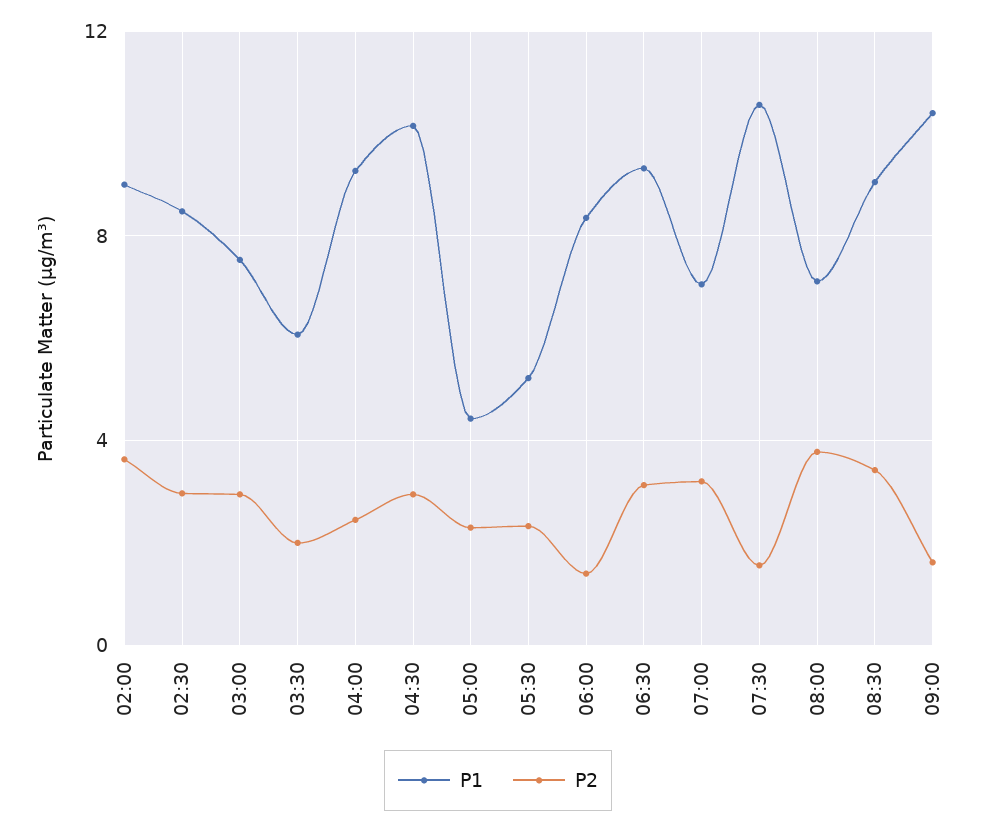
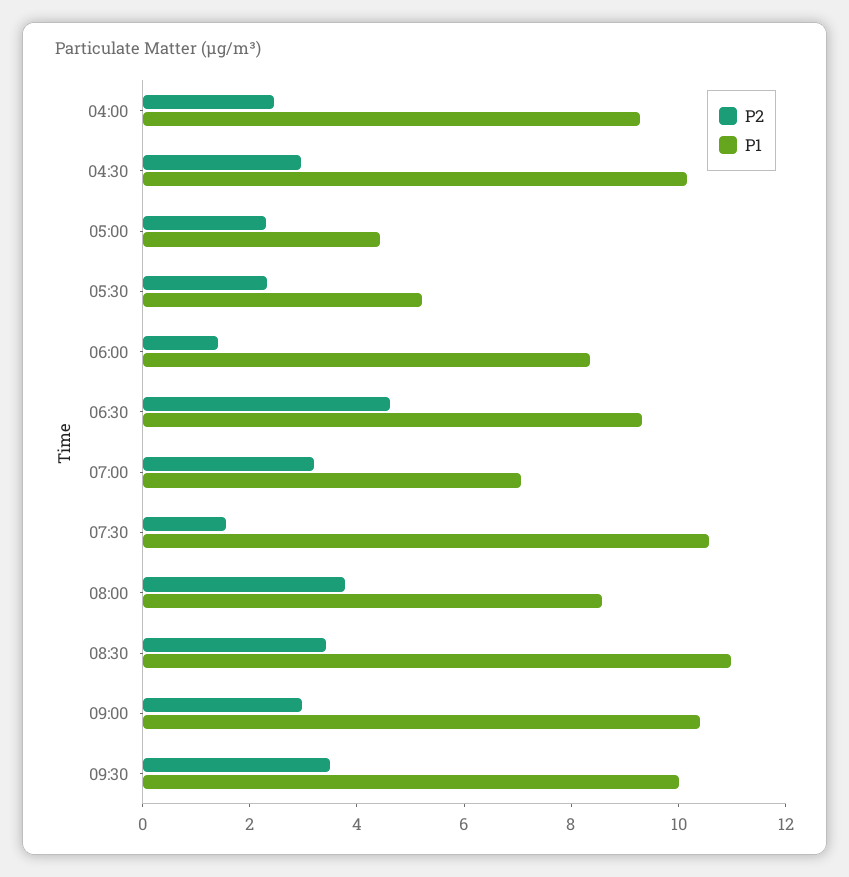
P1, 02:00: 9 -> none
P2, 02:00: 3.5 -> none
P1, 02:30: 8.5 -> none
P2, 02:30: 3 -> none
P1, 03:00: 7.5 -> none
P2, 03:00: 3 -> none
P1, 03:30: 6 -> none
P2, 03:30: 2 -> none
P2, 06:30: 3 -> 4.5
P1, 08:00: 7 -> 8.5
P1, 08:30: 9 -> 11
P2, 09:00: 1.5 -> 3
P2, 09:30: none -> 3.5
P1, 09:30: none -> 10

